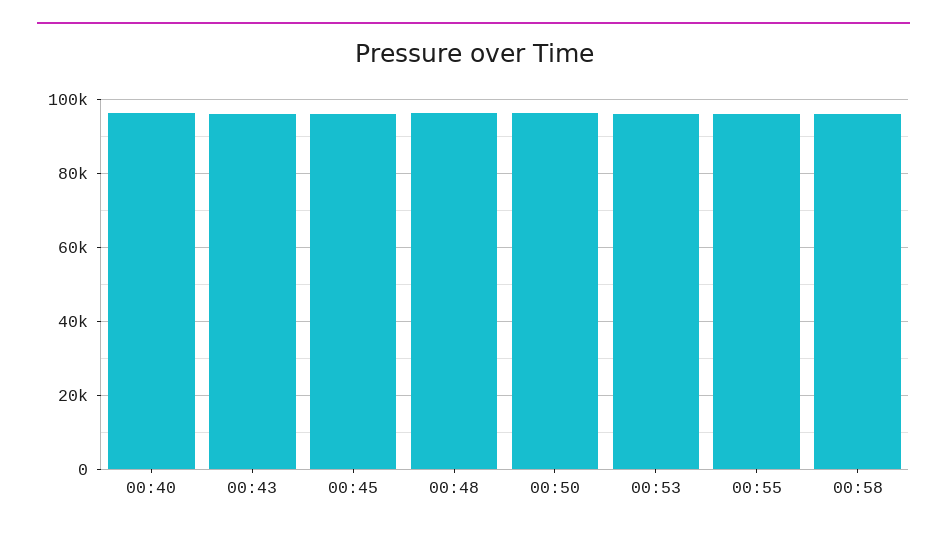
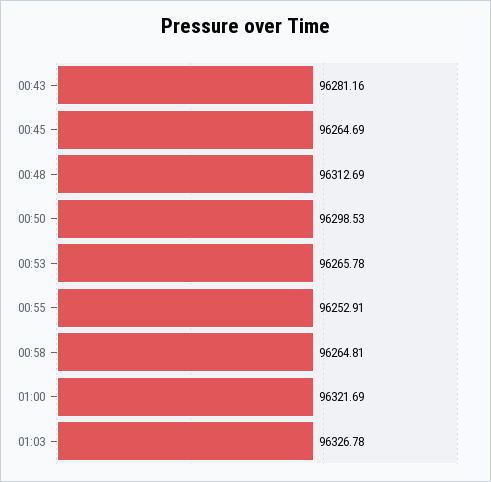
00:40: 96000 -> none
01:00: none -> 96321.69
01:03: none -> 96326.78

